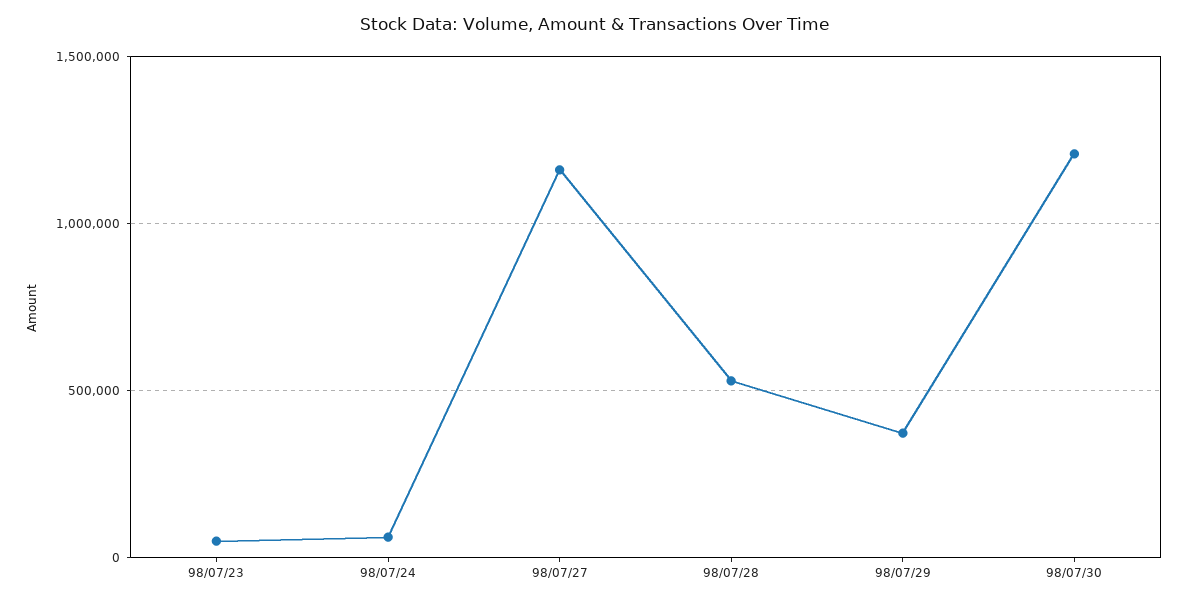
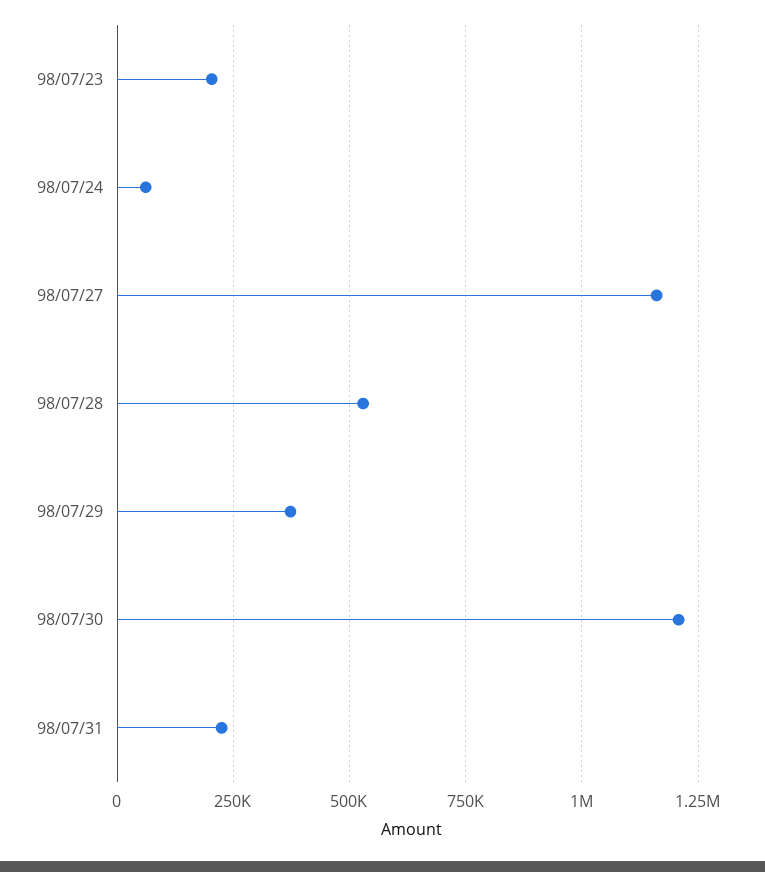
98/07/23: 50000 -> 200000
98/07/31: none -> 225000

